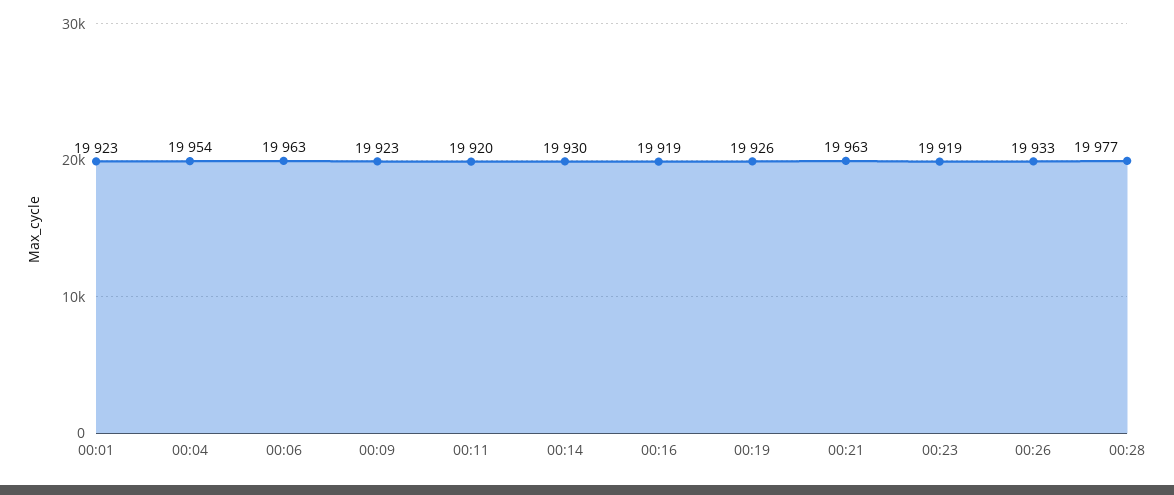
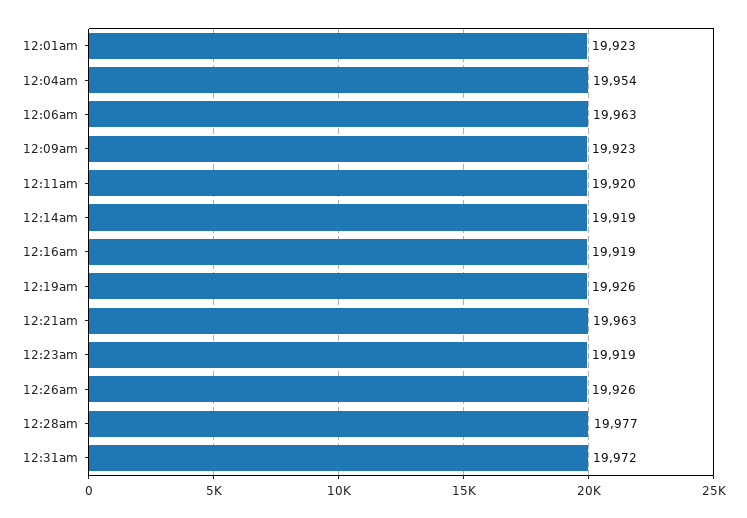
00:14: 19930 -> 19919
00:26: 19933 -> 19926
12:31am: none -> 19972

